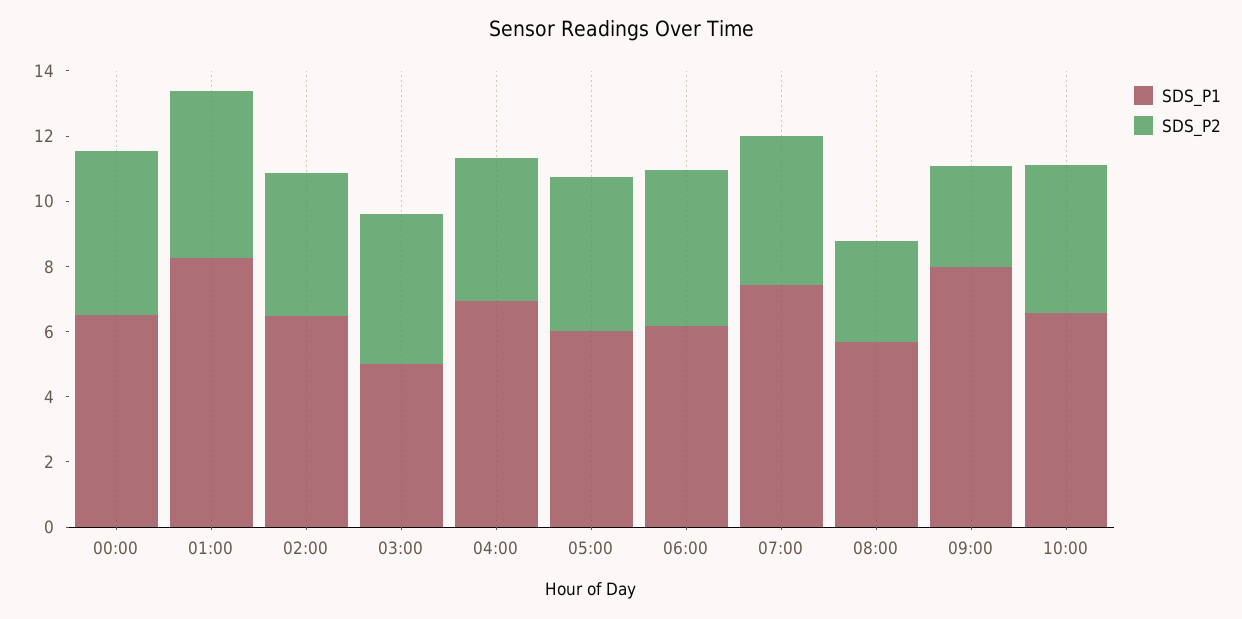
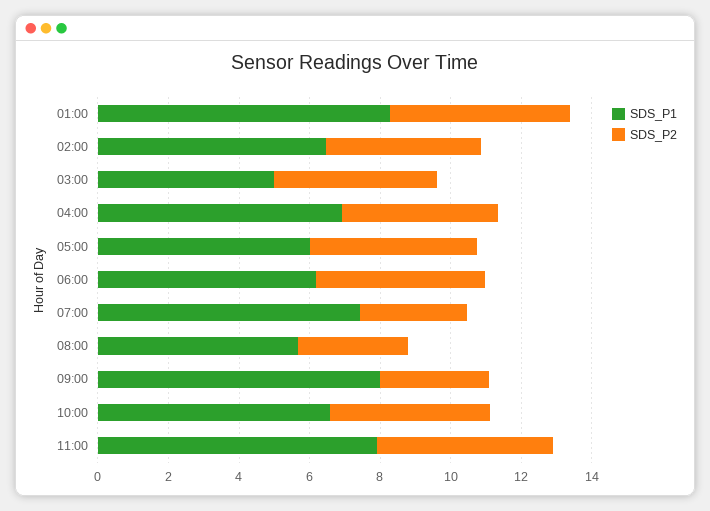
SDS_P1, 00:00: 6.5 -> none
SDS_P2, 00:00: 5 -> none
SDS_P2, 07:00: 4.5 -> 3
SDS_P1, 11:00: none -> 8
SDS_P2, 11:00: none -> 5

